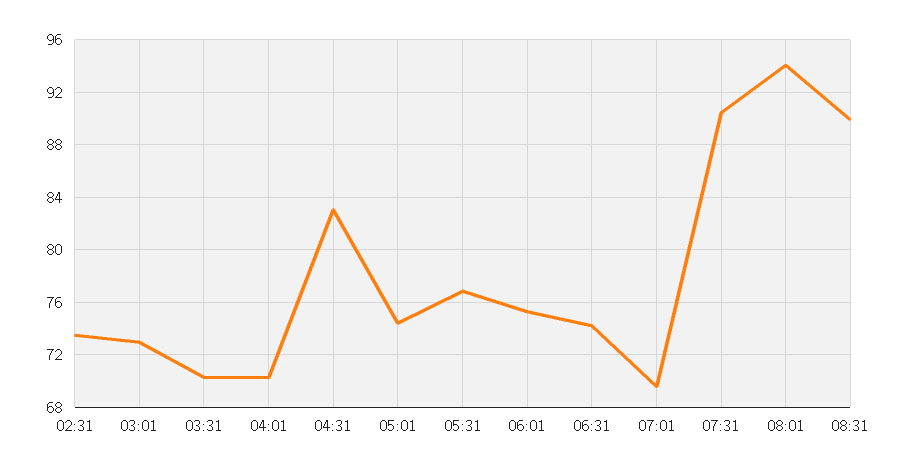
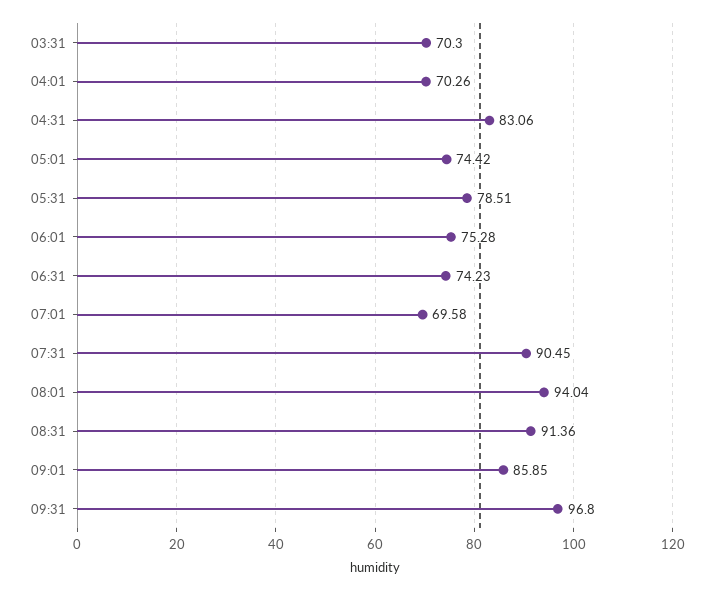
02:31: 73.5 -> none
03:01: 73 -> none
05:31: 77 -> 78.51
08:31: 90 -> 91.36
09:01: none -> 85.85
09:31: none -> 96.8

